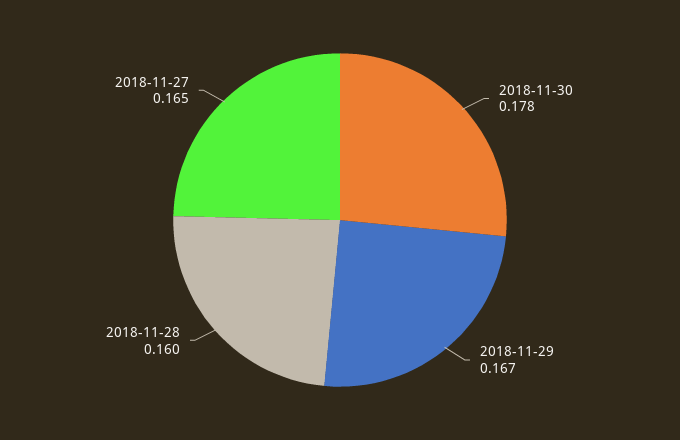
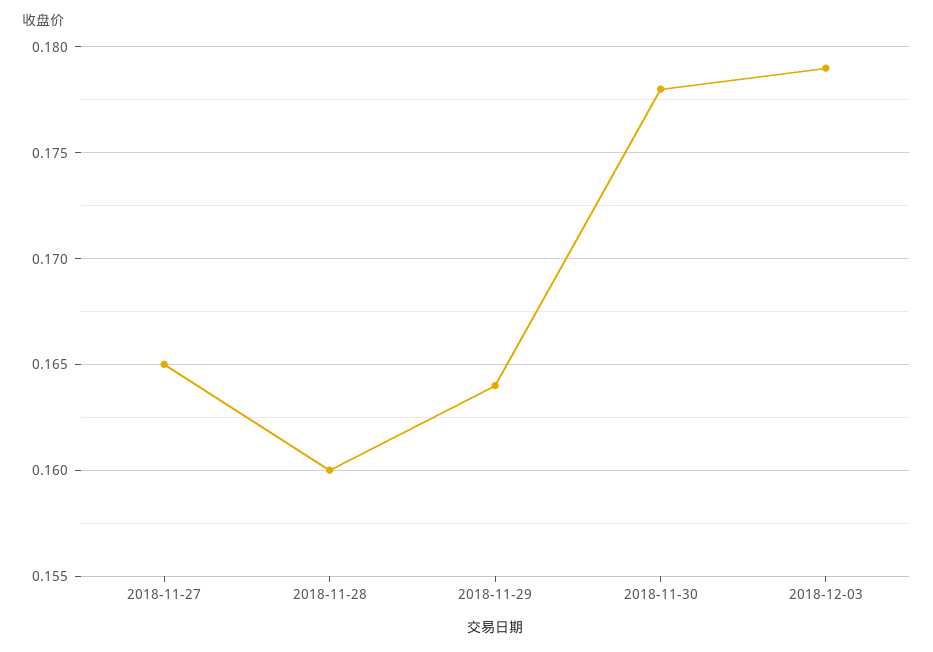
2018-11-29: 0.167 -> 0.164
2018-12-03: none -> 0.179

